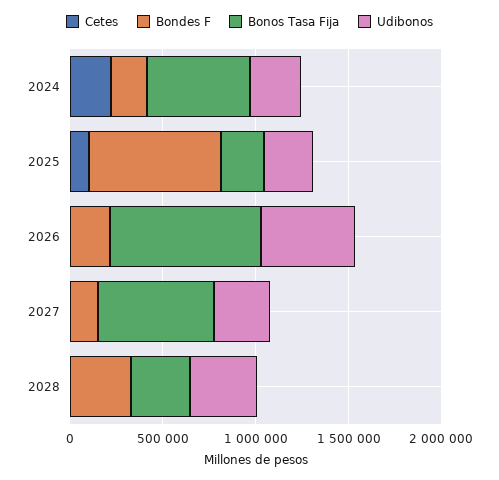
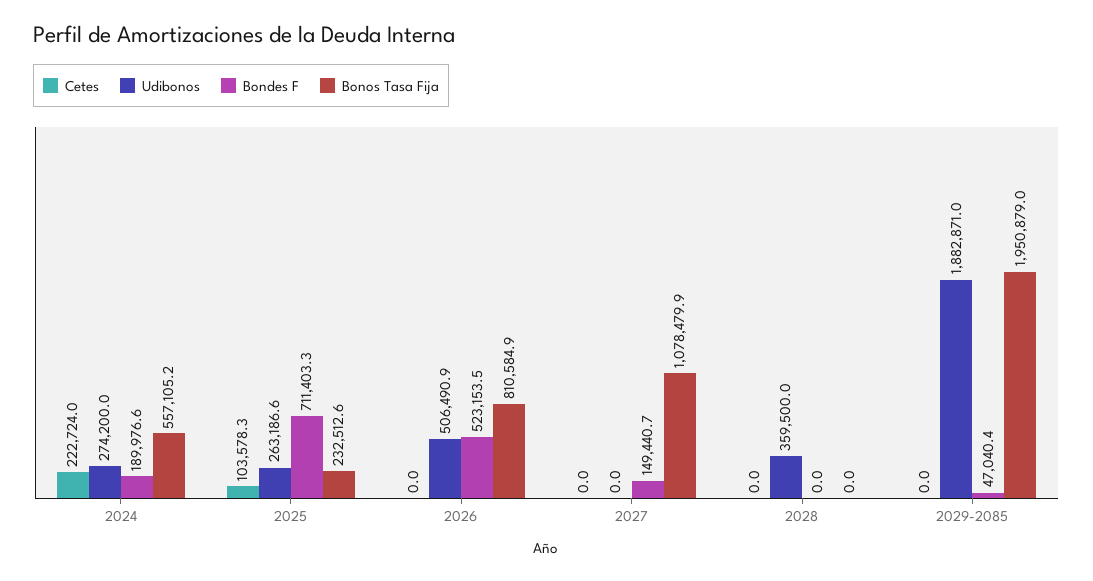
Bondes F, 2026: 200000 -> 523153.5
Bonos Tasa Fija, 2027: 600000 -> 1078479.9
Udibonos, 2027: 300000 -> 0
Bondes F, 2028: 300000 -> 0
Bonos Tasa Fija, 2028: 300000 -> 0
Cetes, 2029-2085: none -> 0
Udibonos, 2029-2085: none -> 1882871
Bondes F, 2029-2085: none -> 47040.4
Bonos Tasa Fija, 2029-2085: none -> 1950879

